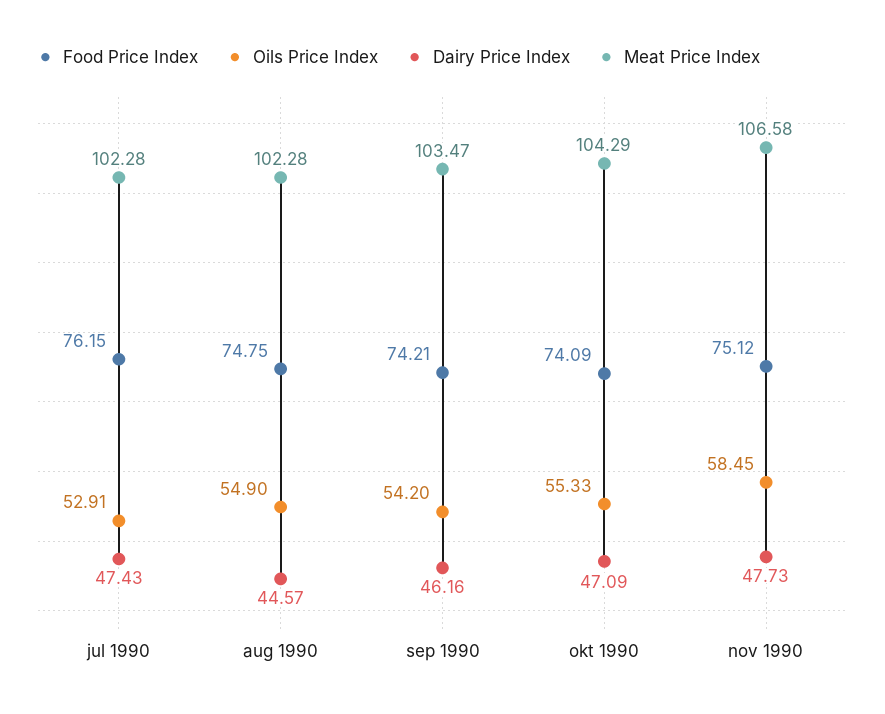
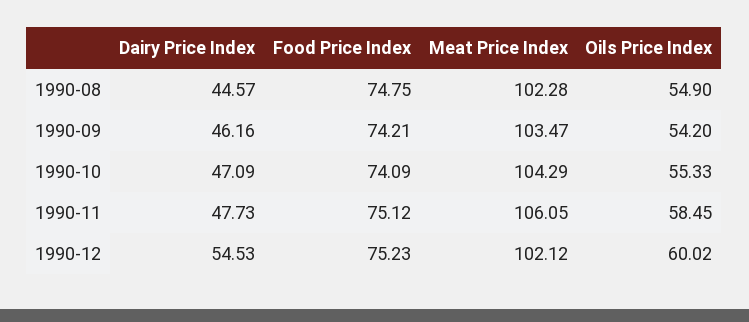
Food Price Index, jul 1990: 76.15 -> none
Oils Price Index, jul 1990: 52.91 -> none
Dairy Price Index, jul 1990: 47.43 -> none
Meat Price Index, jul 1990: 102.28 -> none
Meat Price Index, nov 1990: 106.58 -> 106.05
Dairy Price Index, 1990-12: none -> 54.53
Food Price Index, 1990-12: none -> 75.23
Meat Price Index, 1990-12: none -> 102.12
Oils Price Index, 1990-12: none -> 60.02

